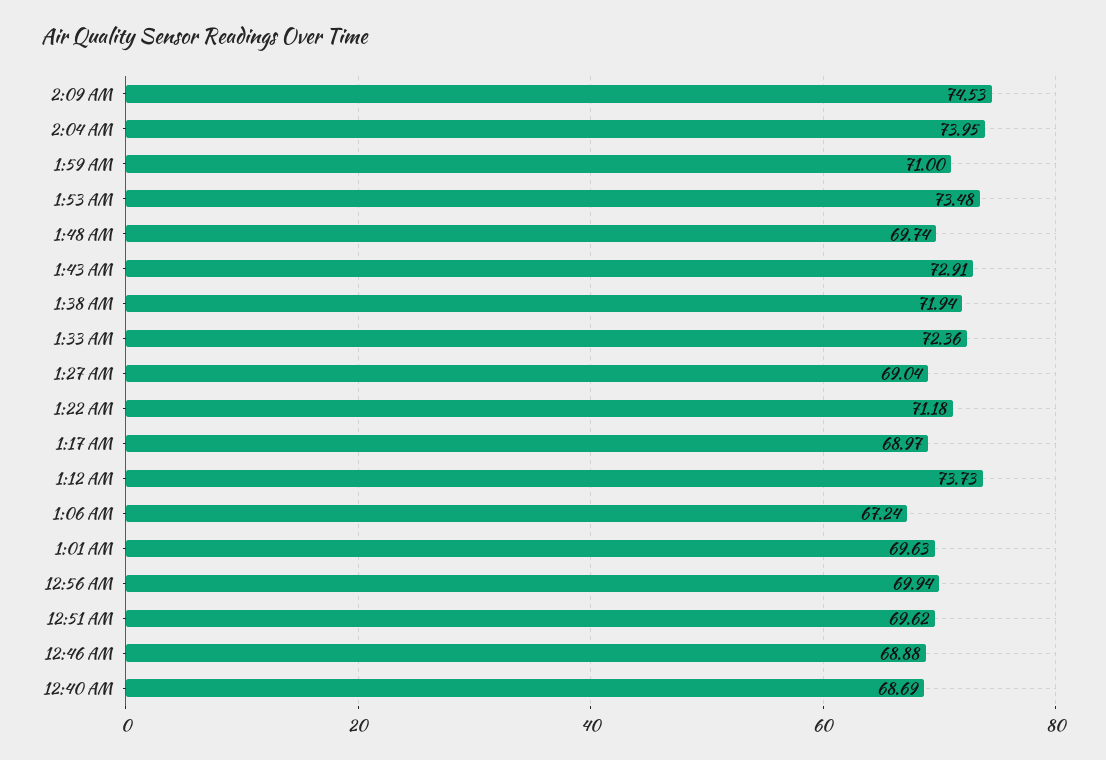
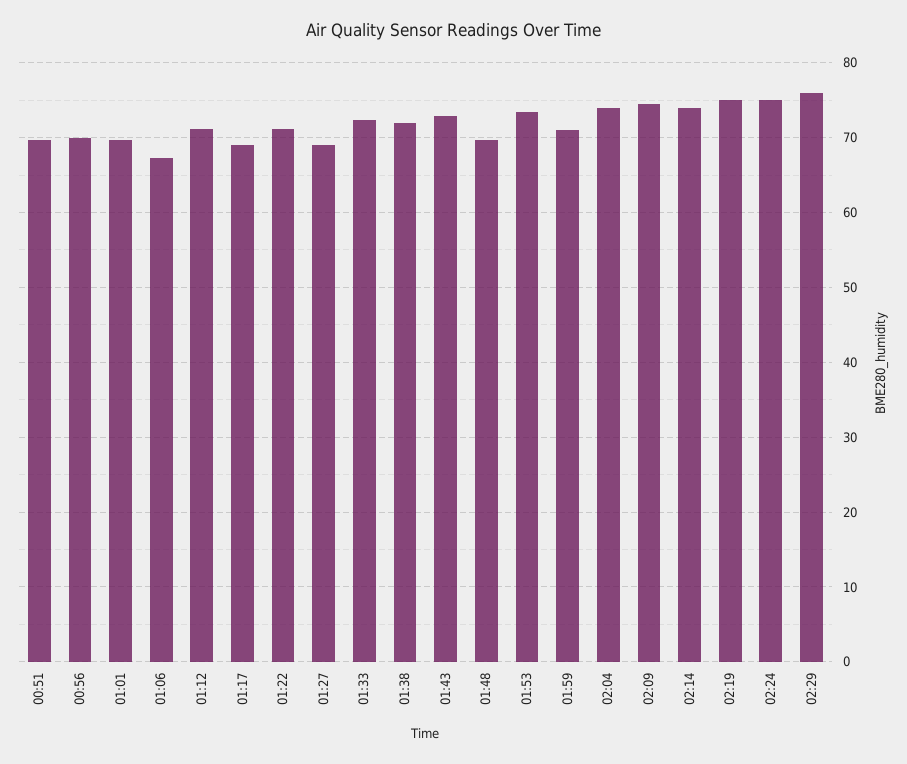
1:12 AM: 73.73 -> 71
12:46 AM: 68.88 -> none
12:40 AM: 68.69 -> none
02:14: none -> 74
02:19: none -> 75
02:24: none -> 75
02:29: none -> 76

